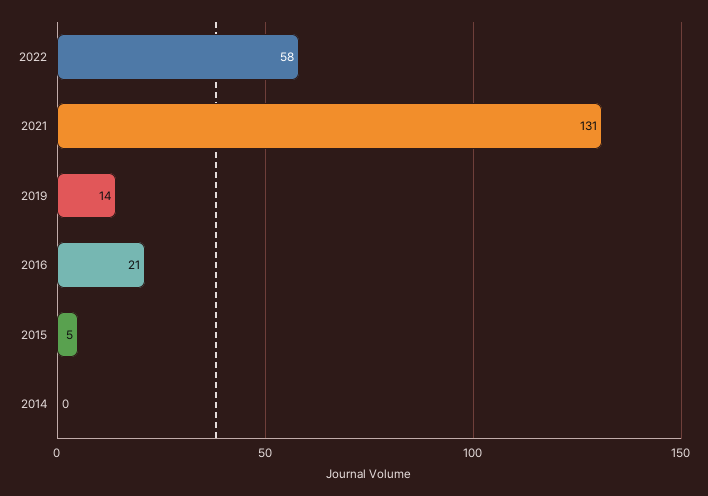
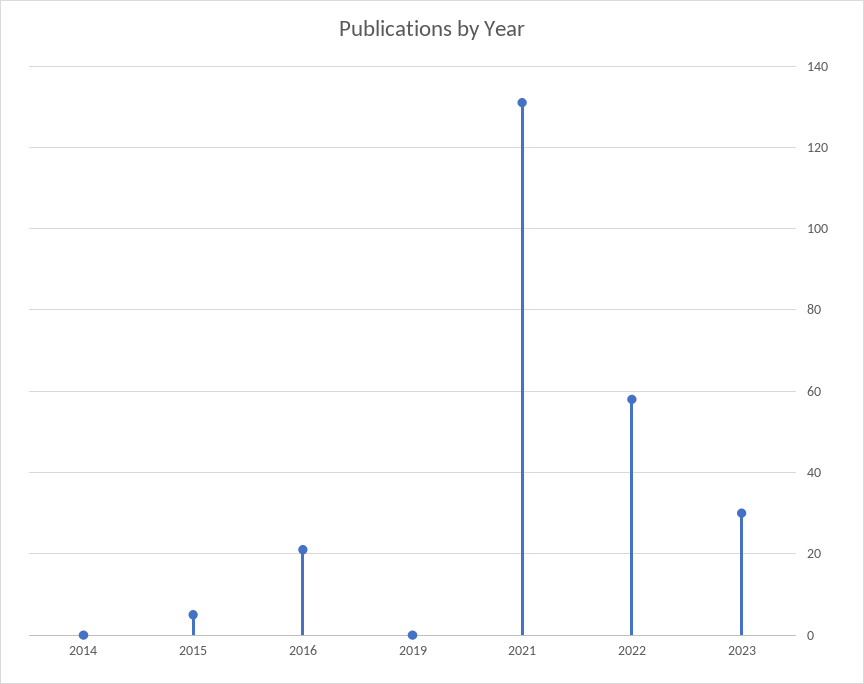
2019: 14 -> 0
2023: none -> 30

